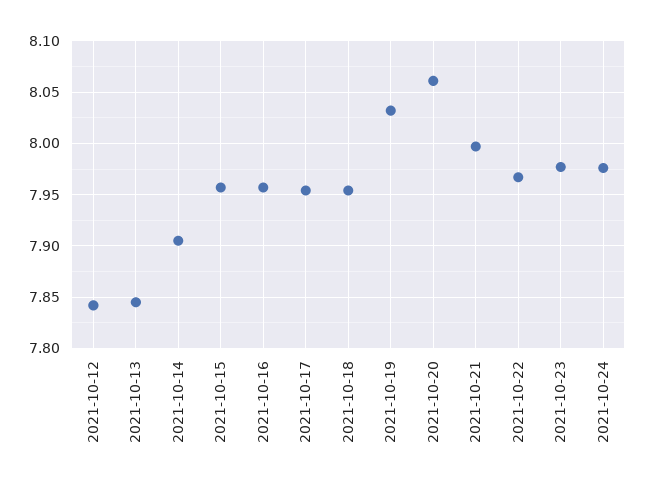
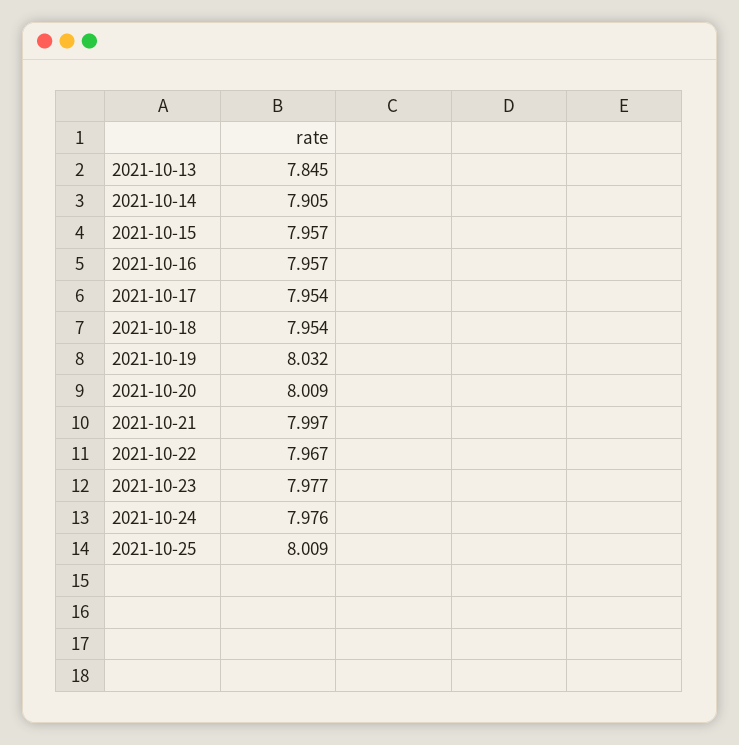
2021-10-12: 7.84 -> none
2021-10-20: 8.06 -> 8.009
2021-10-25: none -> 8.009

